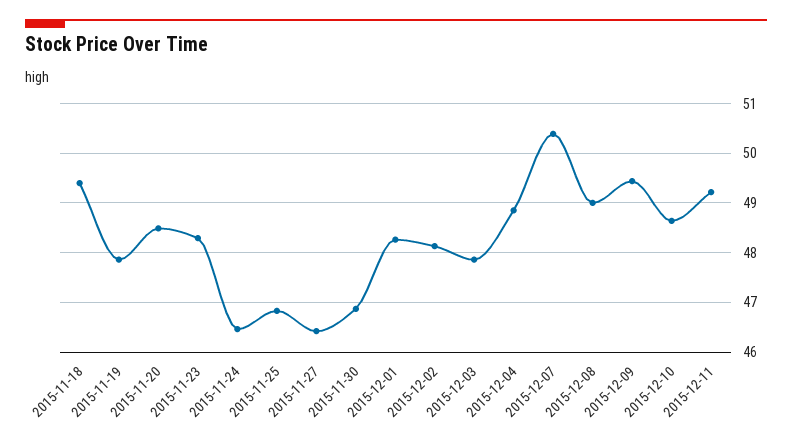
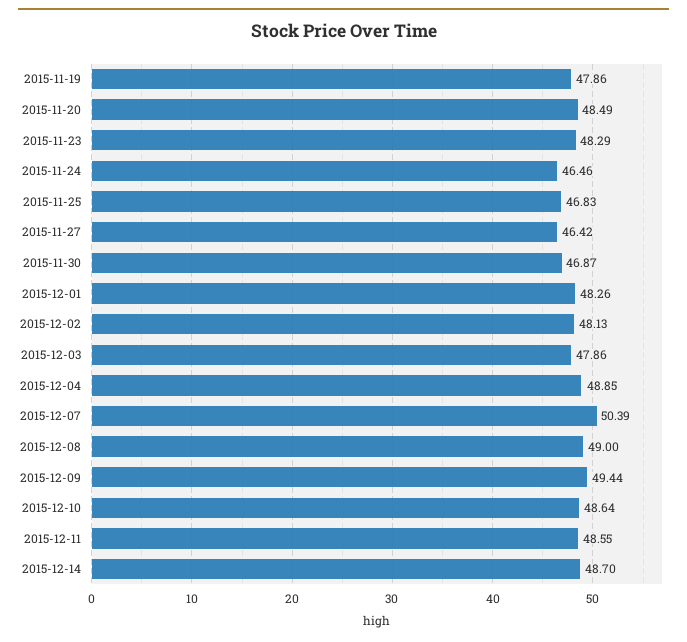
2015-11-18: 49.4 -> none
2015-12-11: 49.2 -> 48.55
2015-12-14: none -> 48.7

